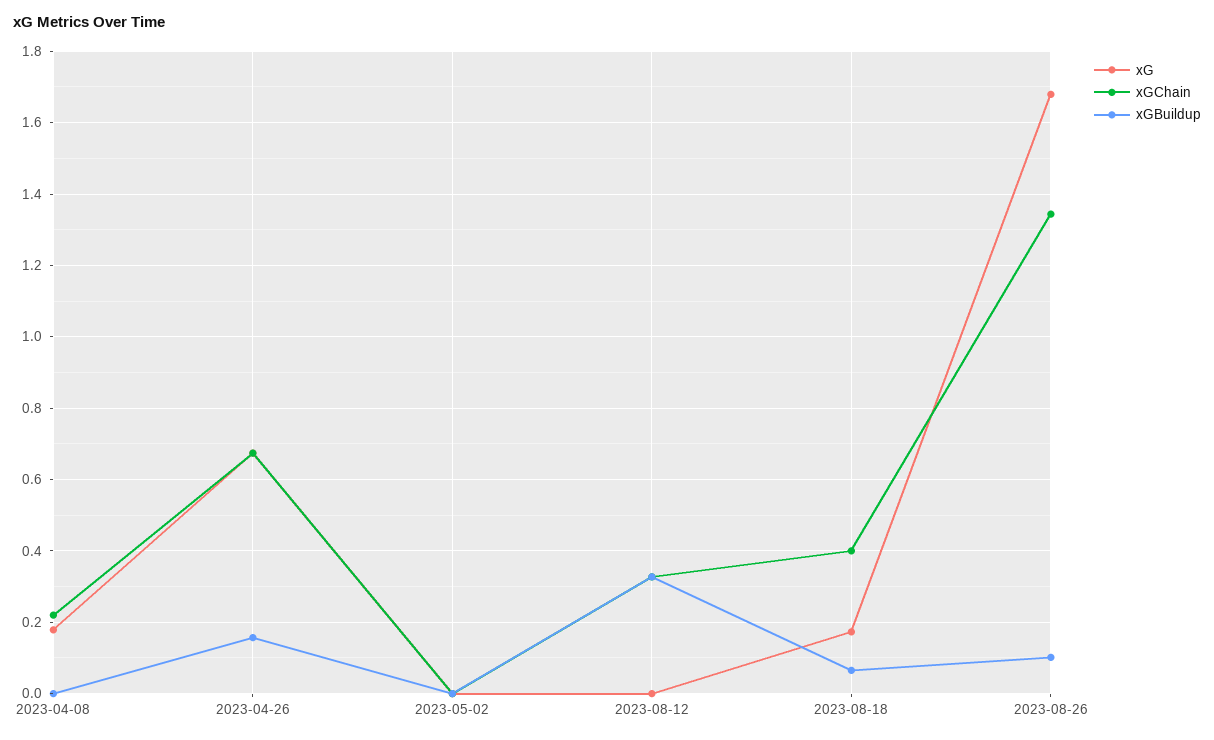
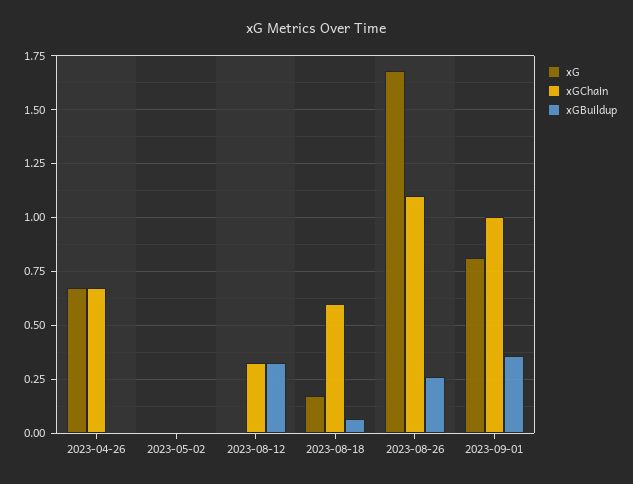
xG, 2023-04-08: 0.18 -> none
xGChain, 2023-04-08: 0.22 -> none
xGBuildup, 2023-04-08: 0 -> none
xGBuildup, 2023-04-26: 0.16 -> 0
xGChain, 2023-08-18: 0.4 -> 0.6
xGChain, 2023-08-26: 1.34 -> 1.1
xGBuildup, 2023-08-26: 0.1 -> 0.25
xG, 2023-09-01: none -> 0.8
xGChain, 2023-09-01: none -> 1
xGBuildup, 2023-09-01: none -> 0.35

